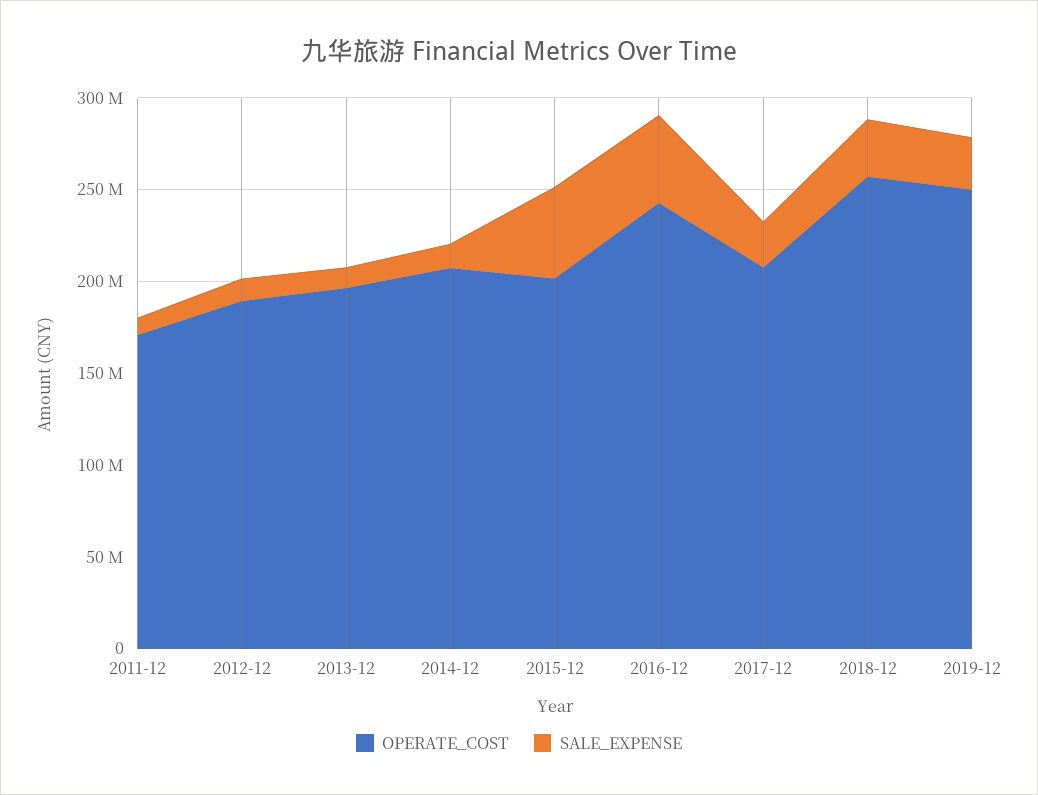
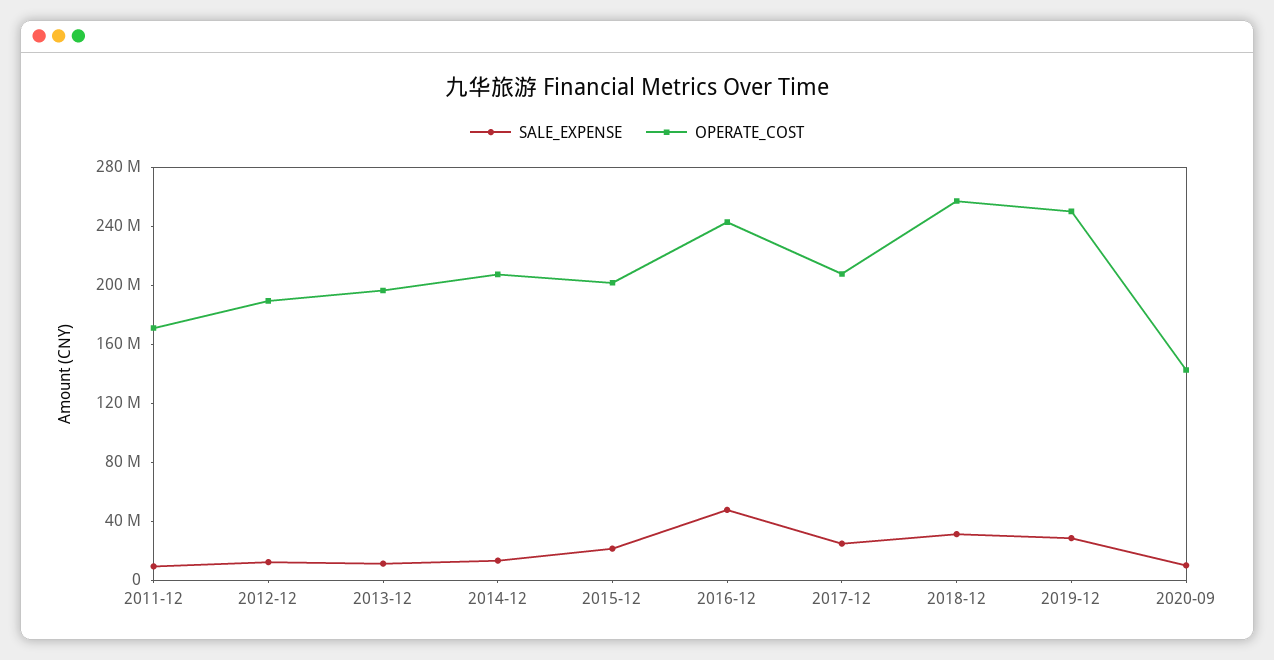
SALE_EXPENSE, 2015-12: 50000000 -> 20000000
SALE_EXPENSE, 2020-09: none -> 10000000
OPERATE_COST, 2020-09: none -> 140000000

